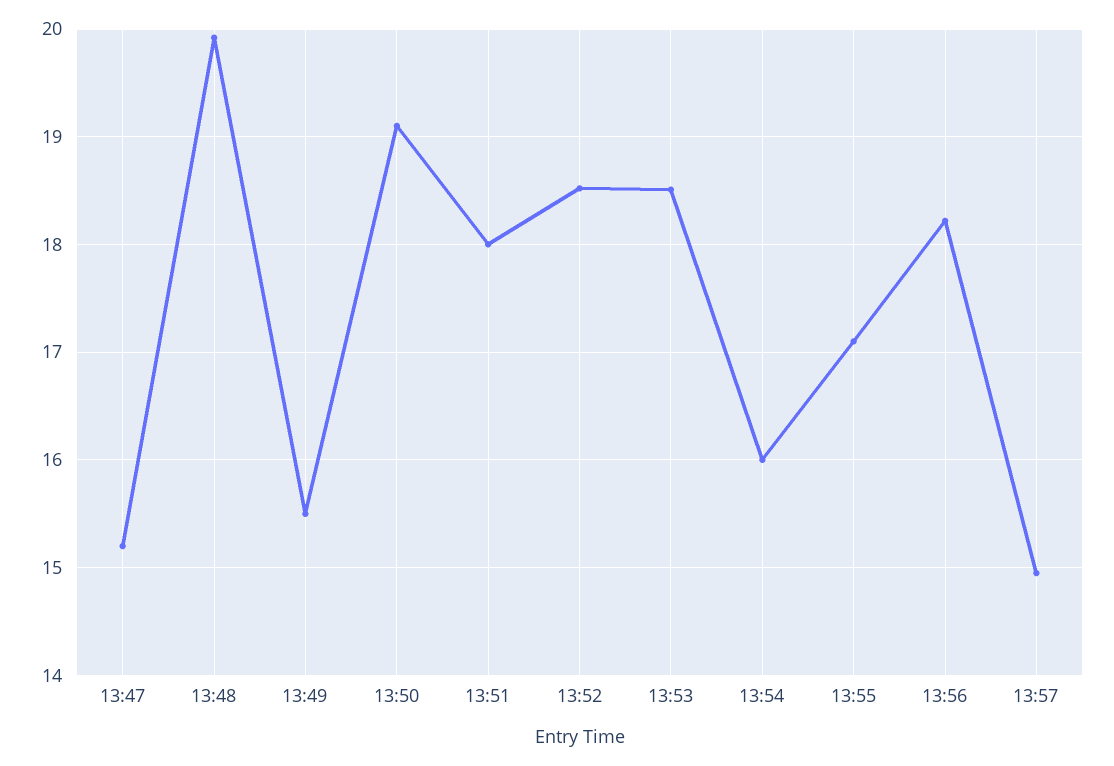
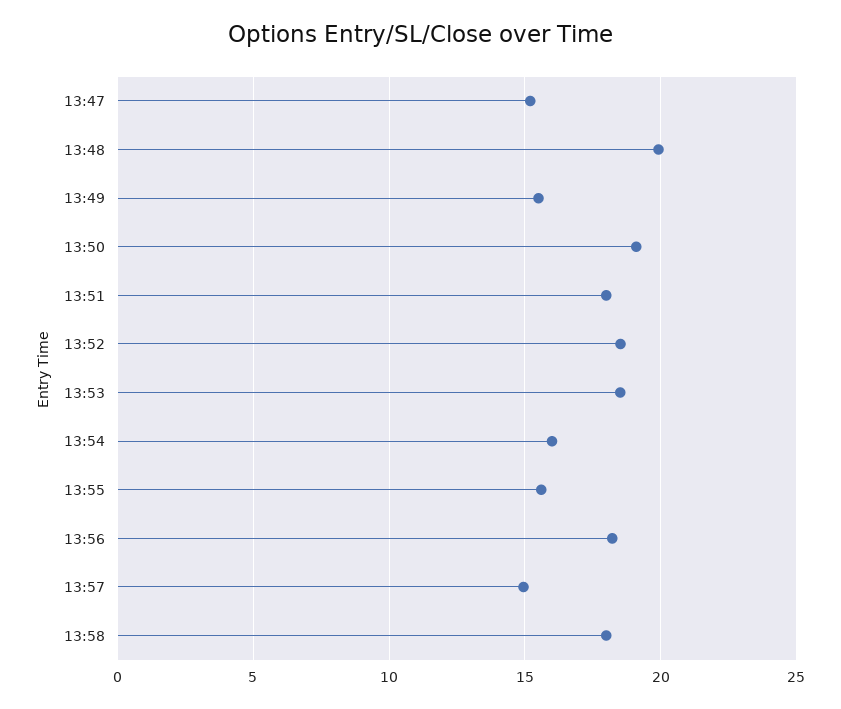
13:55: 17.1 -> 15.5
13:58: none -> 18

